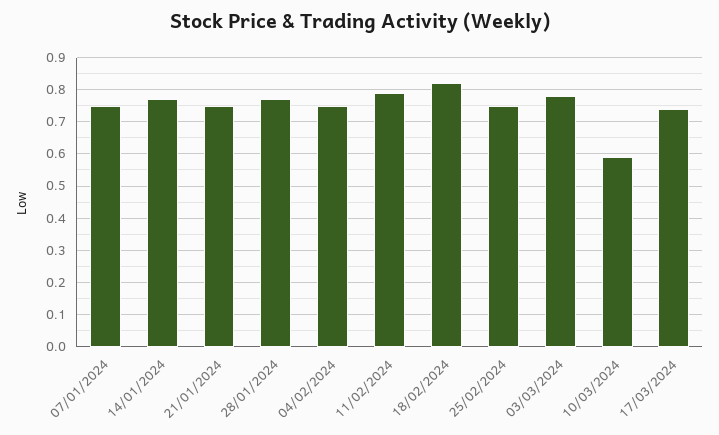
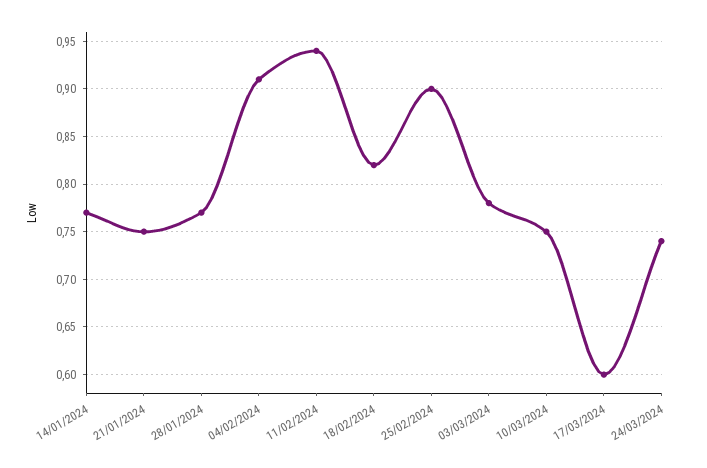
07/01/2024: 0.75 -> none
04/02/2024: 0.75 -> 0.91
11/02/2024: 0.8 -> 0.94
25/02/2024: 0.75 -> 0.9
10/03/2024: 0.6 -> 0.75
17/03/2024: 0.75 -> 0.6
24/03/2024: none -> 0.74

